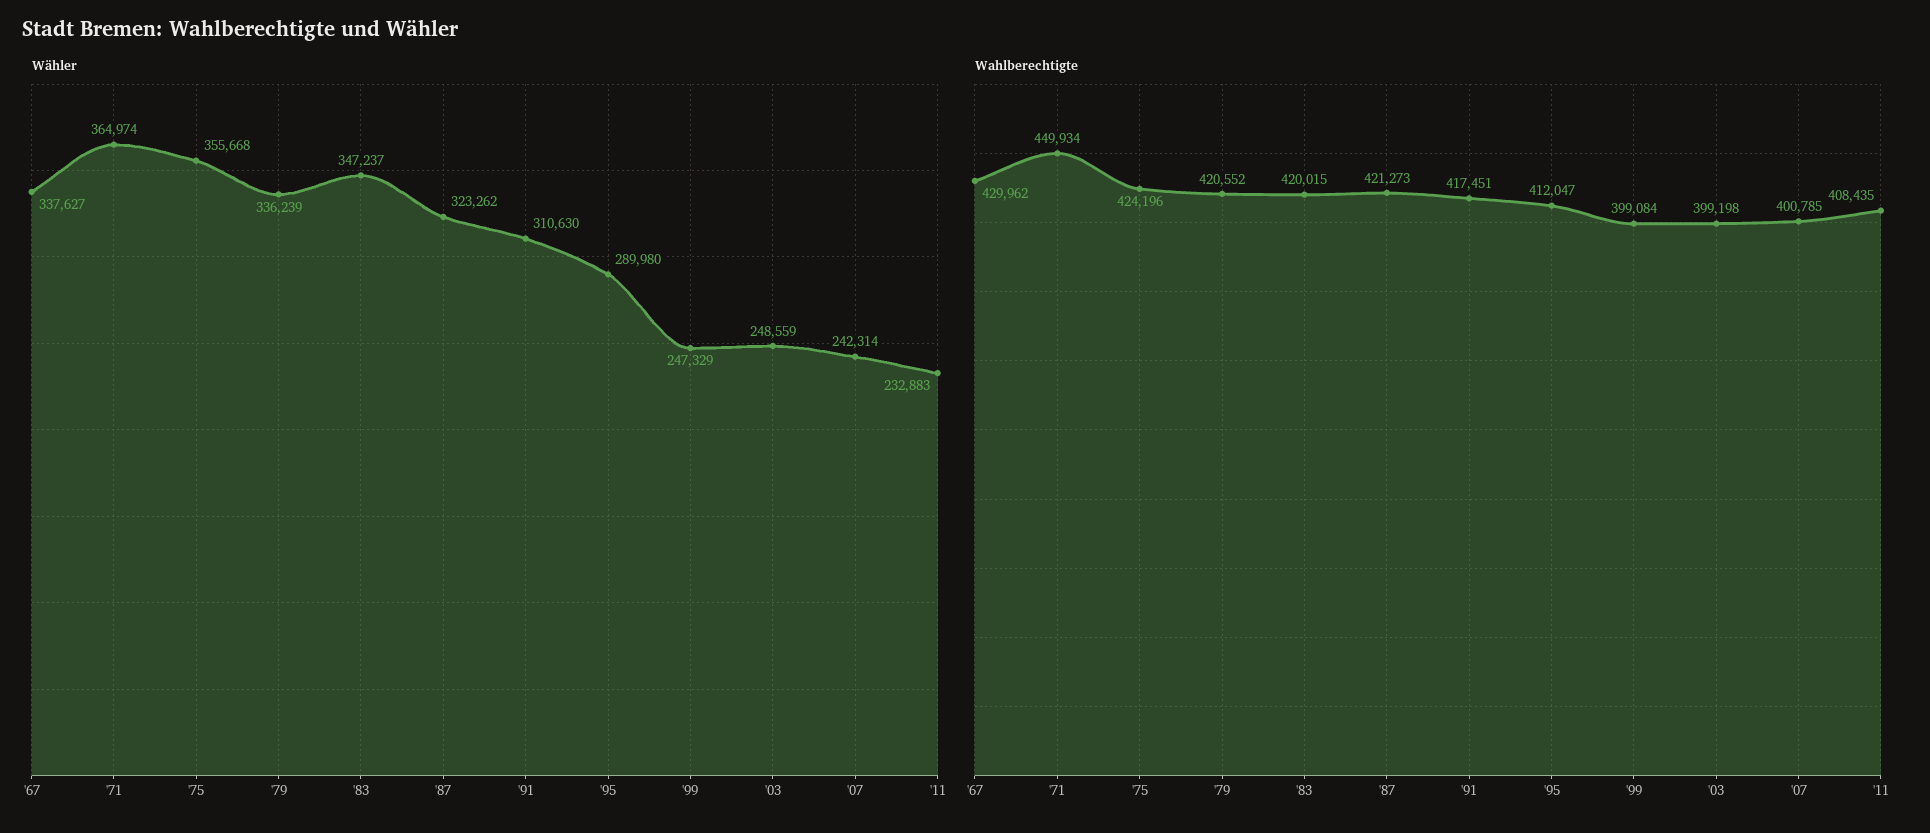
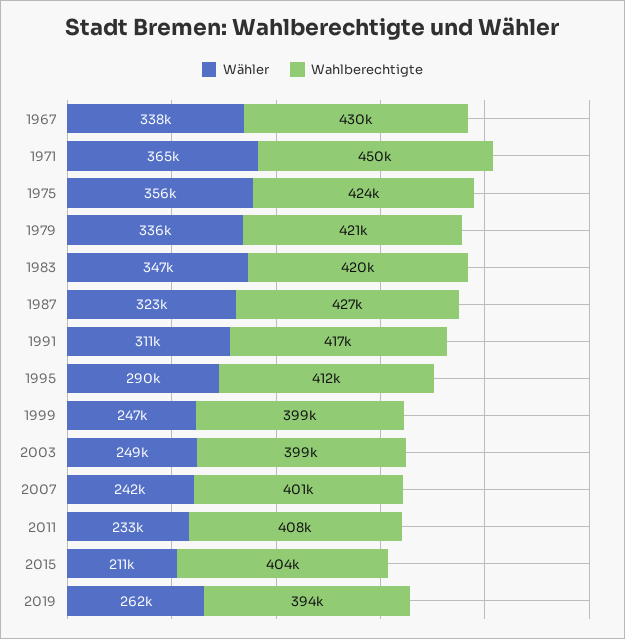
Wahlberechtigte, '87: 421273 -> 427000
Wähler, 2015: none -> 211000
Wahlberechtigte, 2015: none -> 404000
Wähler, 2019: none -> 262000
Wahlberechtigte, 2019: none -> 394000

